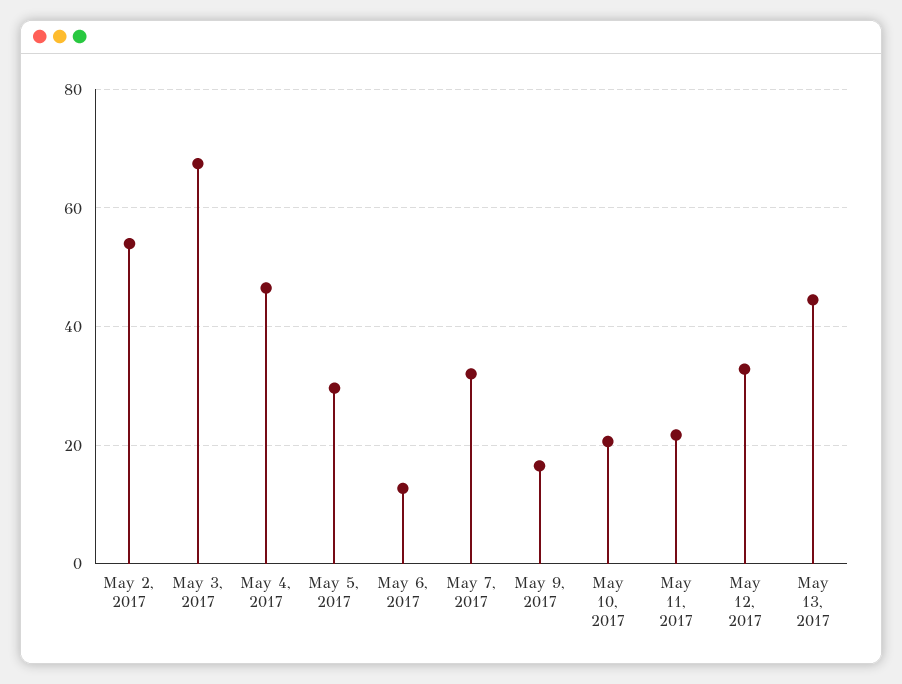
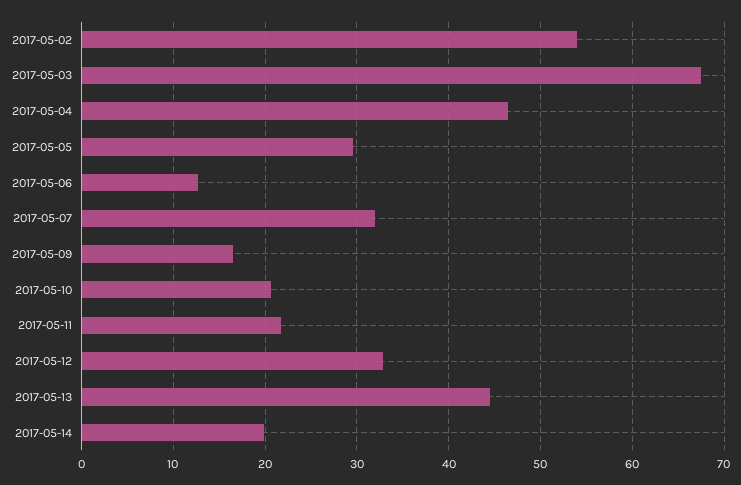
2017-05-14: none -> 20

